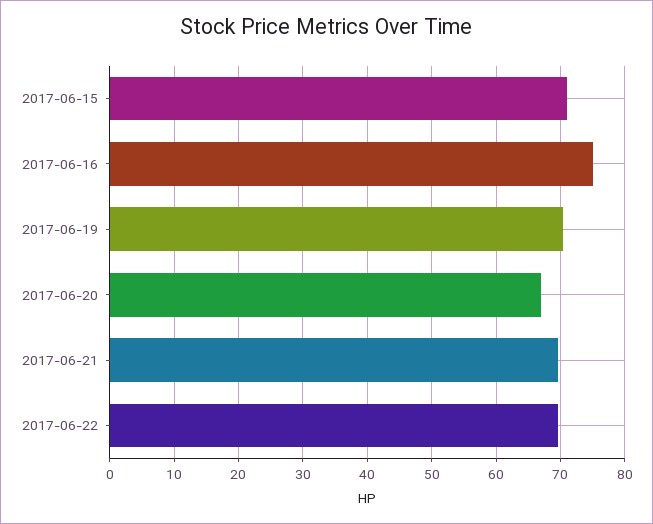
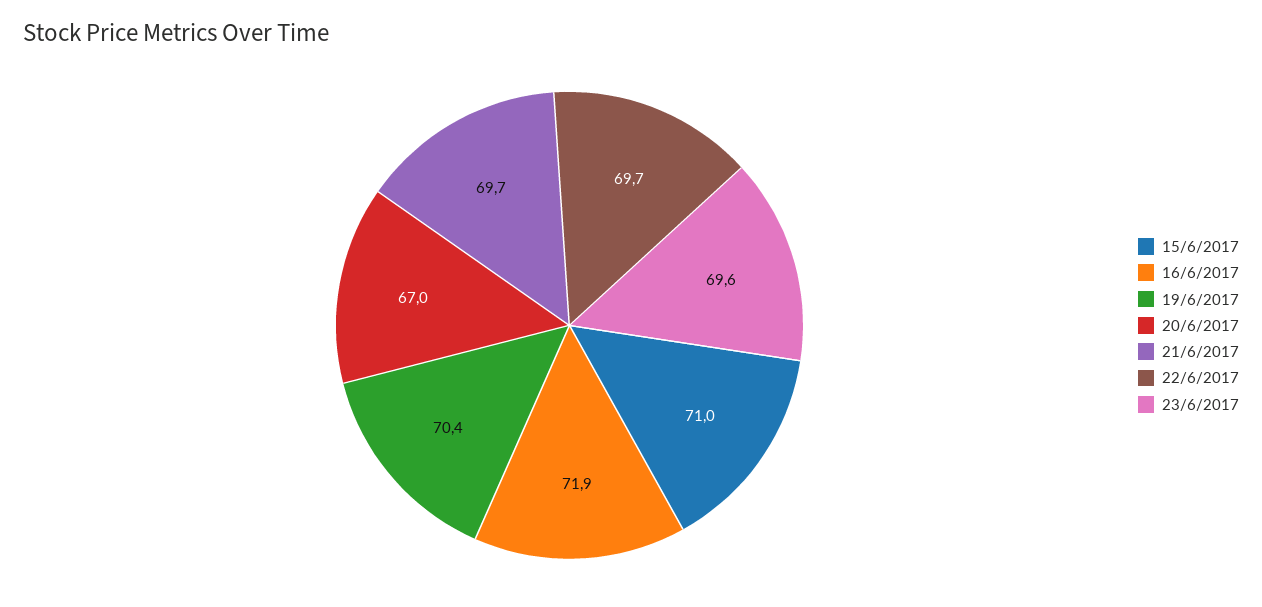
2017-06-16: 75 -> 71.9
23/6/2017: none -> 69.6

